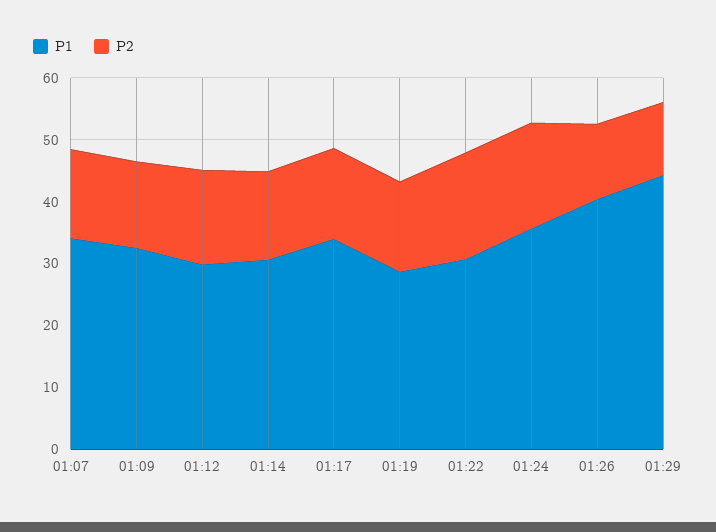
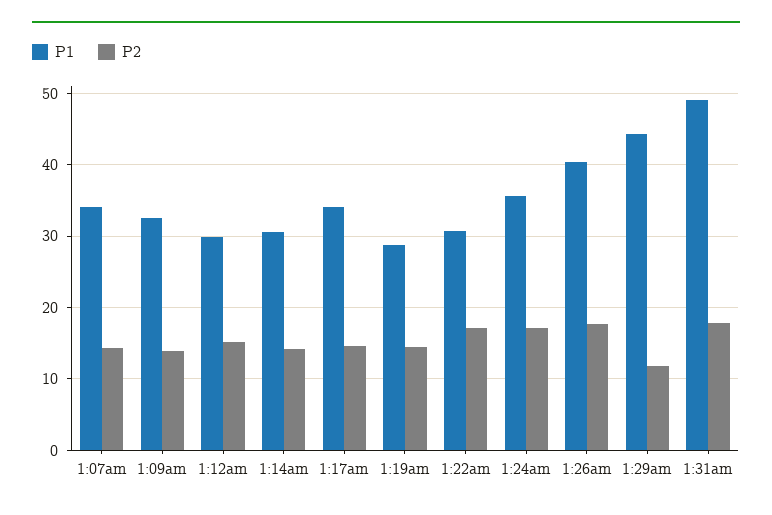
P2, 01:26: 12 -> 18
P1, 1:31am: none -> 49
P2, 1:31am: none -> 18

